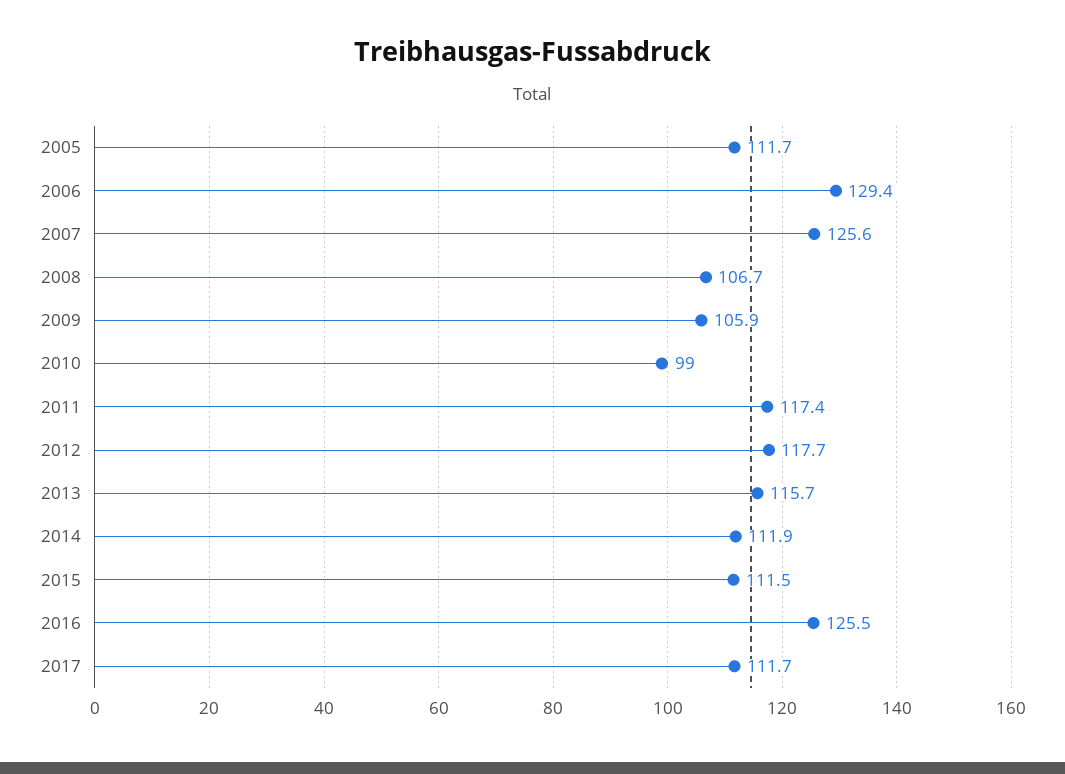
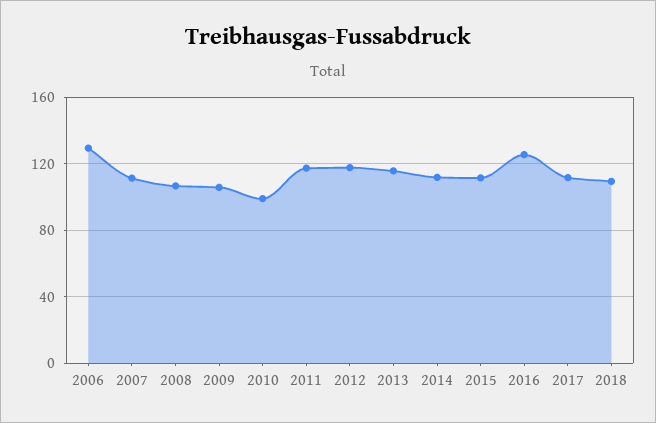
2005: 111.7 -> none
2007: 125.6 -> 110
2018: none -> 110

